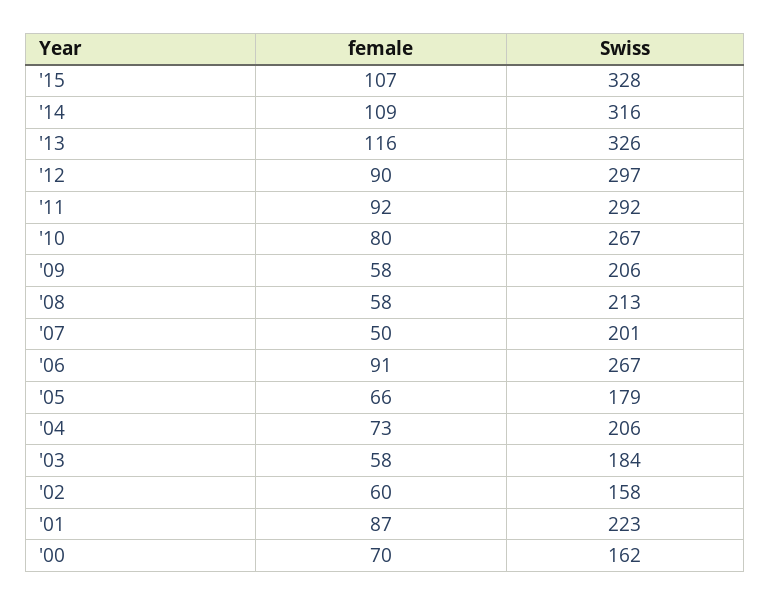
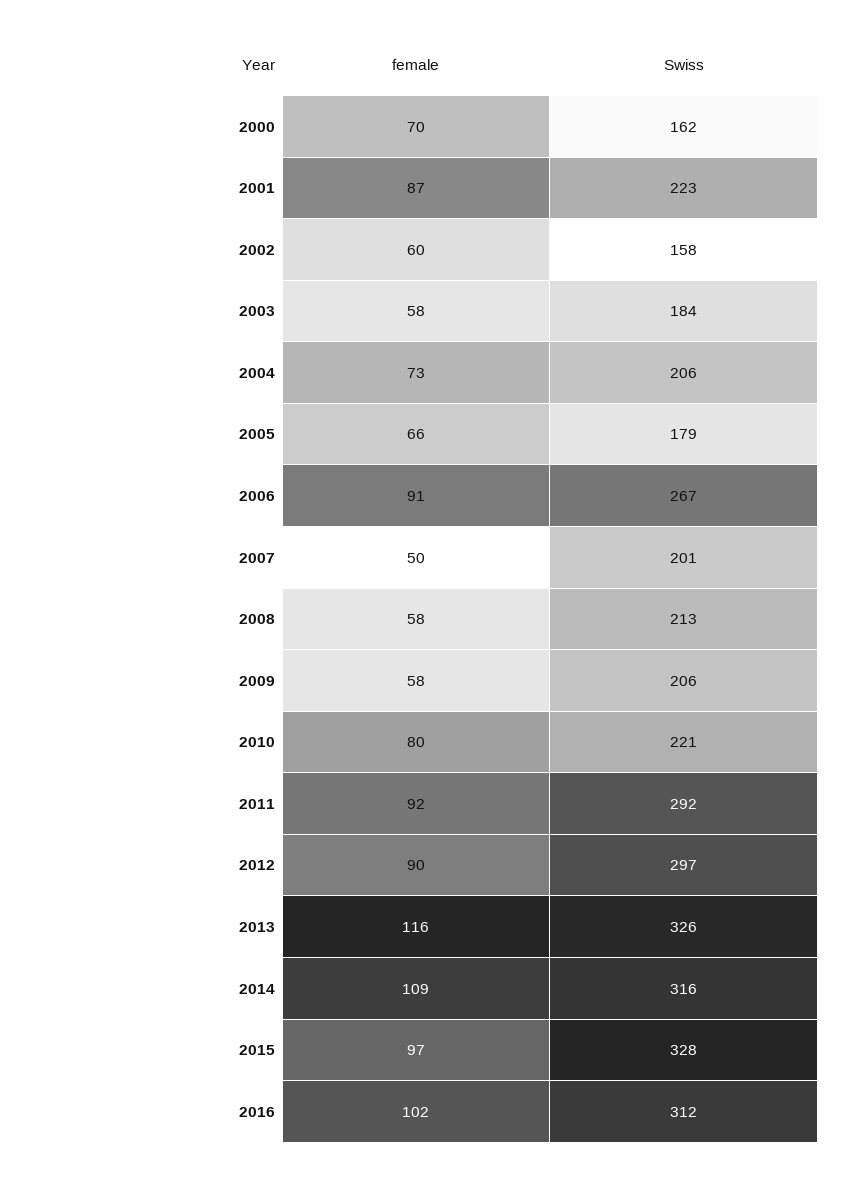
female, '15: 107 -> 97
Swiss, '10: 267 -> 221
female, 2016: none -> 102
Swiss, 2016: none -> 312

